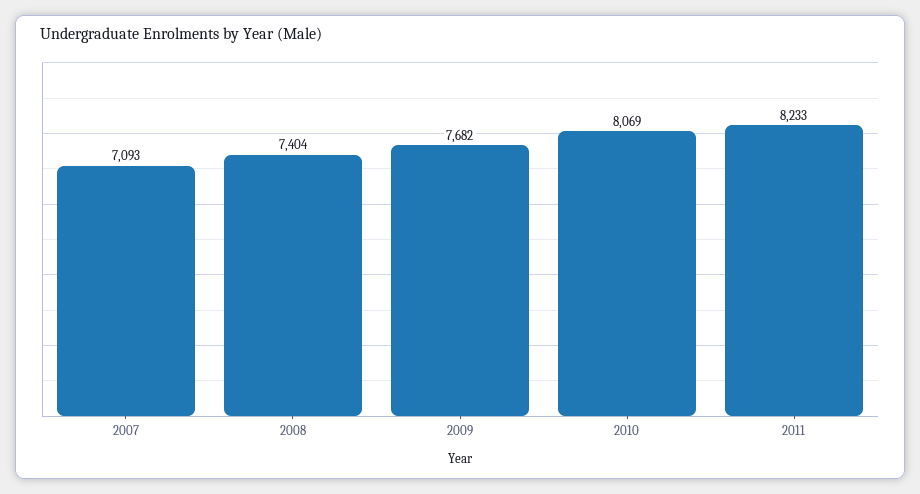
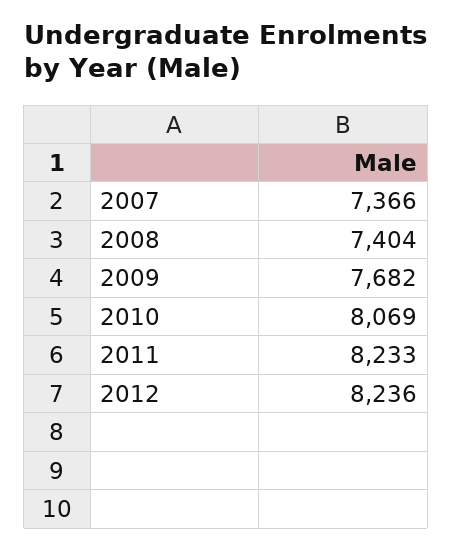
2007: 7093 -> 7366
2012: none -> 8236

